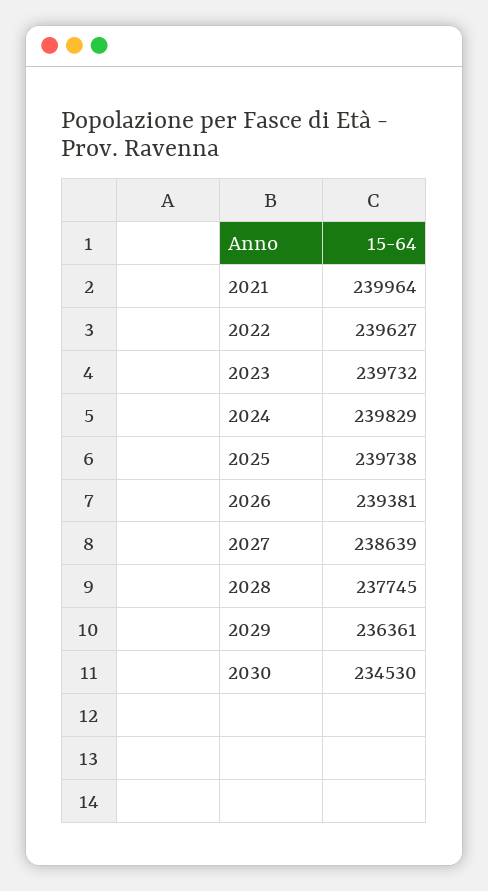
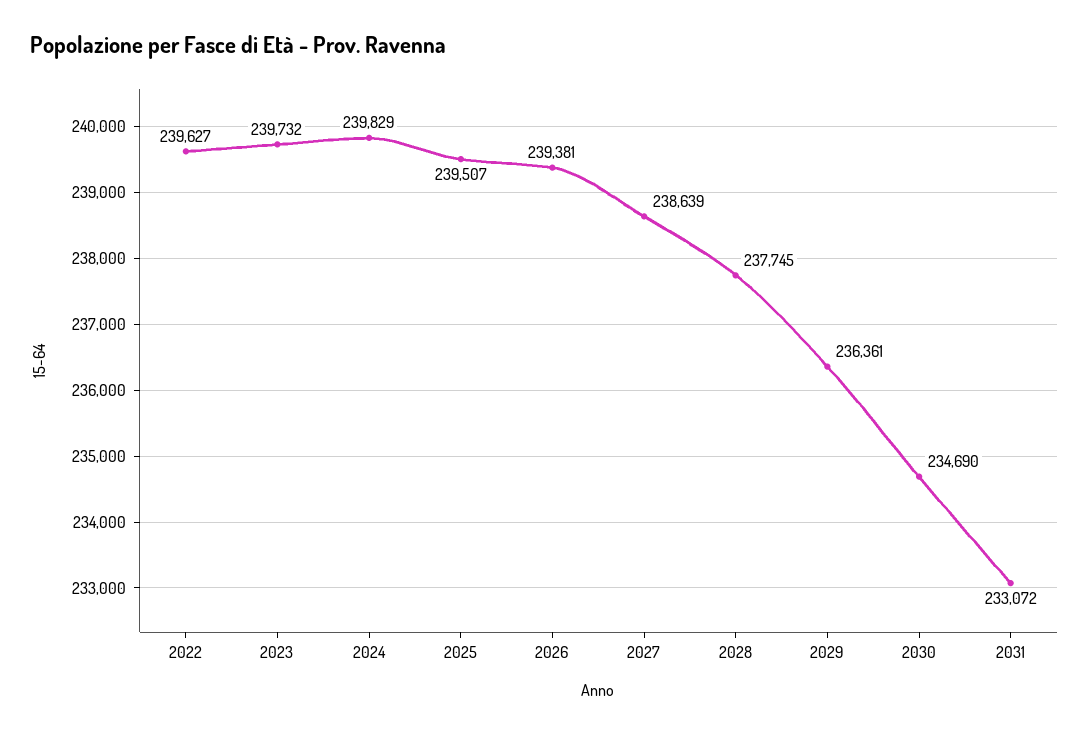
2021: 239964 -> none
2025: 239738 -> 239507
2030: 234530 -> 234690
2031: none -> 233072

